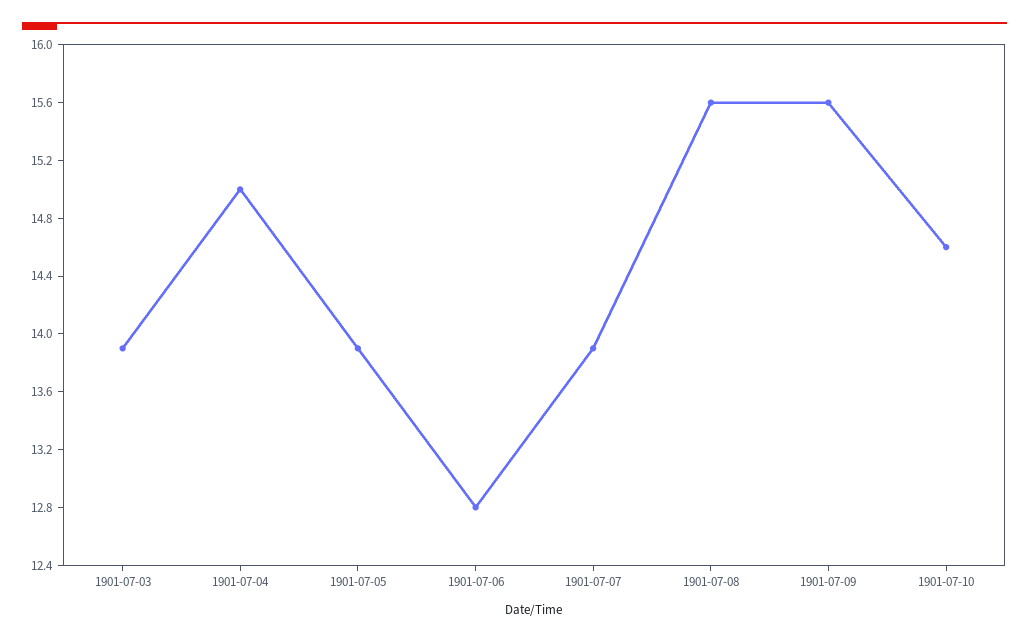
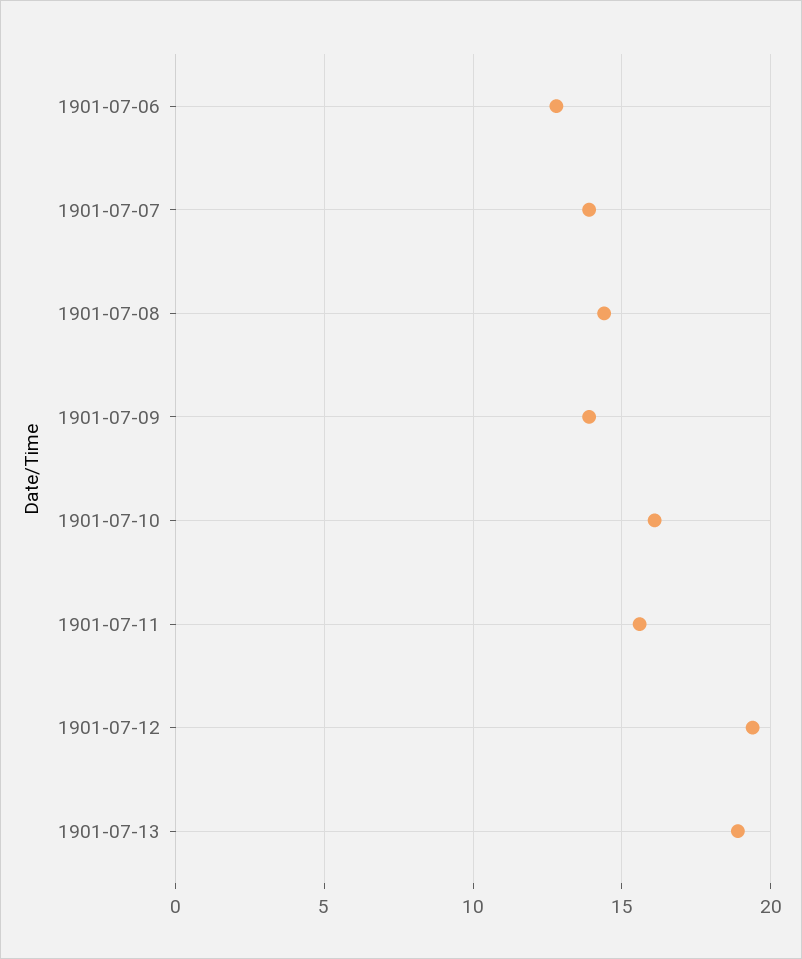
1901-07-03: 13.9 -> none
1901-07-04: 15 -> none
1901-07-05: 13.9 -> none
1901-07-08: 15.6 -> 14.5
1901-07-09: 15.6 -> 14
1901-07-10: 14.6 -> 16
1901-07-11: none -> 15.5
1901-07-12: none -> 19.5
1901-07-13: none -> 19

